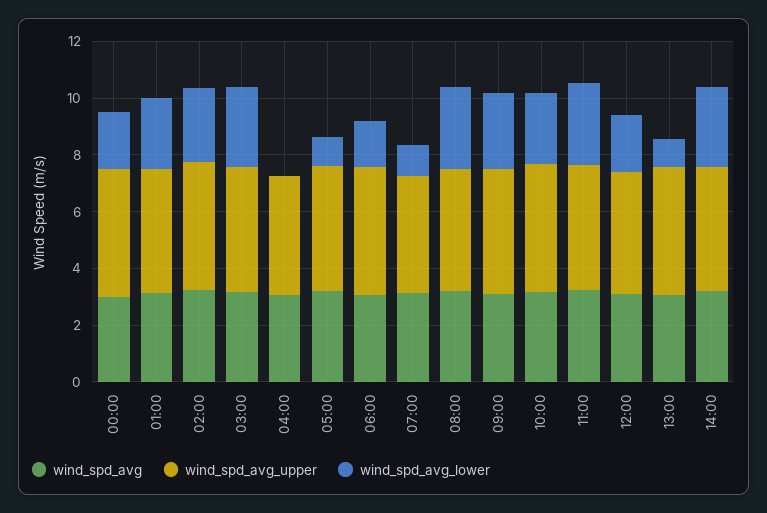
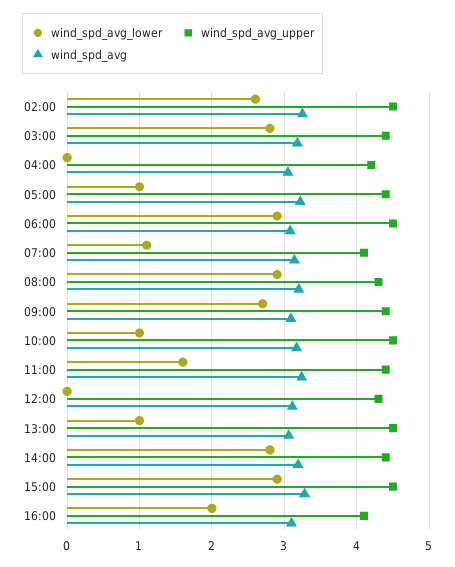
wind_spd_avg, 00:00: 3 -> none
wind_spd_avg_upper, 00:00: 4.5 -> none
wind_spd_avg_lower, 00:00: 2 -> none
wind_spd_avg, 01:00: 3 -> none
wind_spd_avg_upper, 01:00: 4.5 -> none
wind_spd_avg_lower, 01:00: 2.5 -> none
wind_spd_avg_lower, 06:00: 1.5 -> 2.9
wind_spd_avg_lower, 10:00: 2.5 -> 1
wind_spd_avg_lower, 11:00: 3 -> 1.6
wind_spd_avg_lower, 12:00: 2 -> 0
wind_spd_avg_lower, 15:00: none -> 2.9
wind_spd_avg_upper, 15:00: none -> 4.5
wind_spd_avg, 15:00: none -> 3.3
wind_spd_avg_lower, 16:00: none -> 2
wind_spd_avg_upper, 16:00: none -> 4.1
wind_spd_avg, 16:00: none -> 3.1

